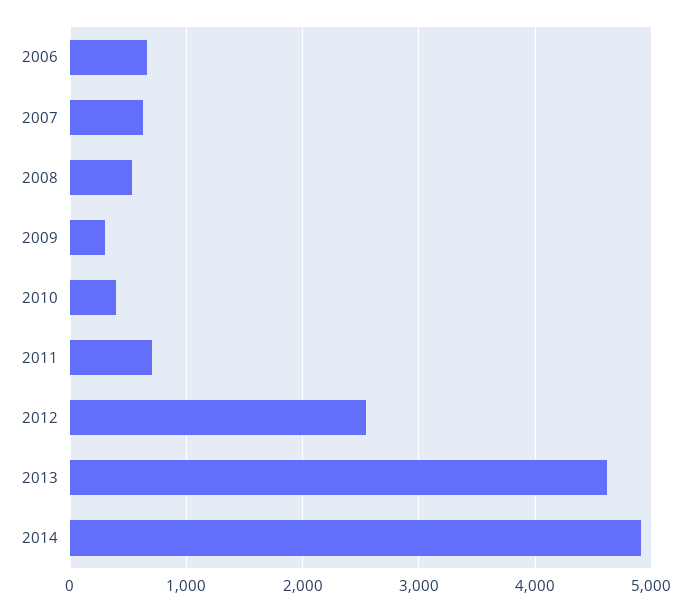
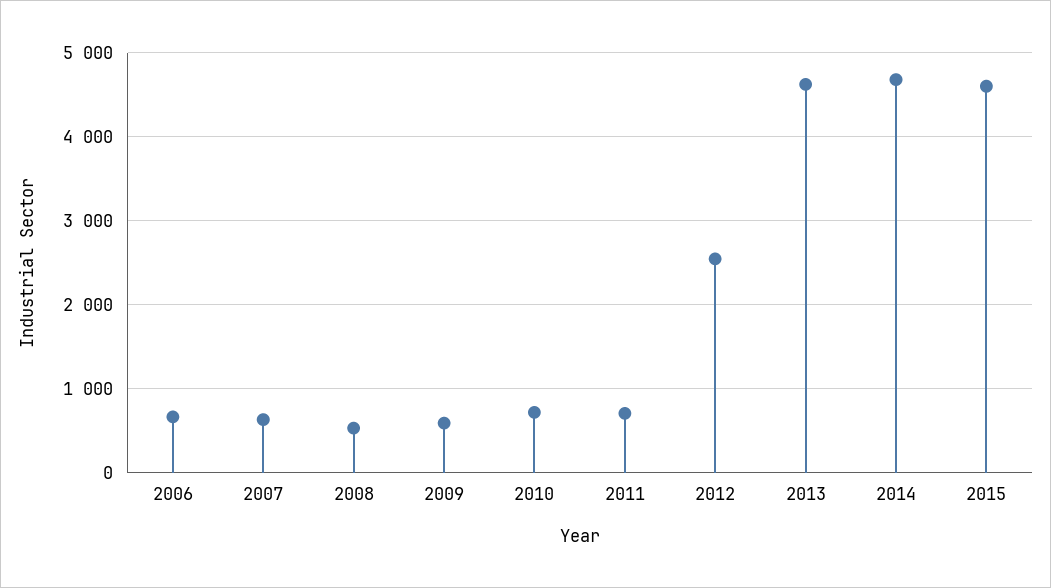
2009: 300 -> 600
2010: 400 -> 700
2014: 4900 -> 4700
2015: none -> 4600

